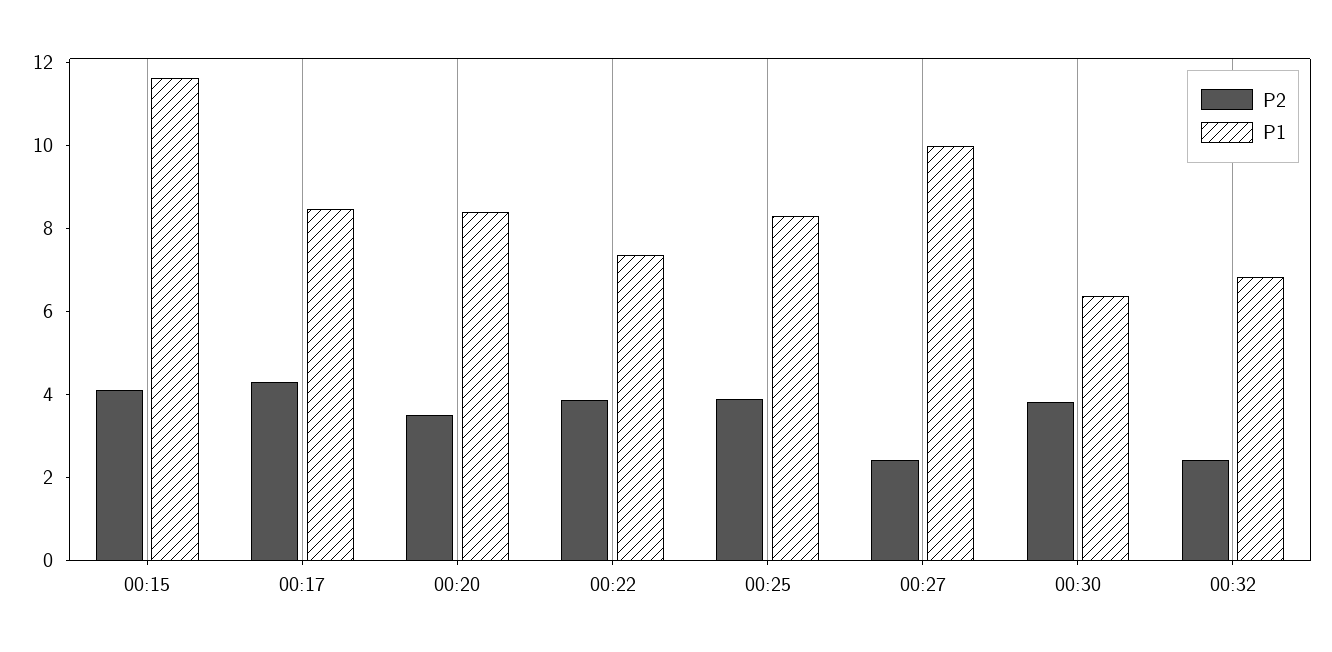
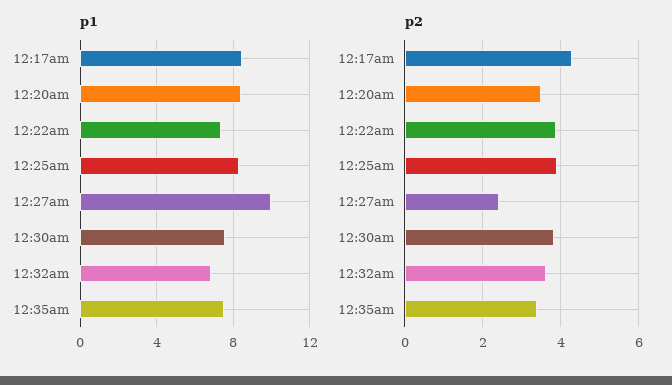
P2, 00:15: 4 -> none
P1, 00:15: 11.5 -> none
P1, 00:30: 6.5 -> 7.5
P2, 00:32: 2.5 -> 3.6
P1, 12:35am: none -> 7.5
P2, 12:35am: none -> 3.4

